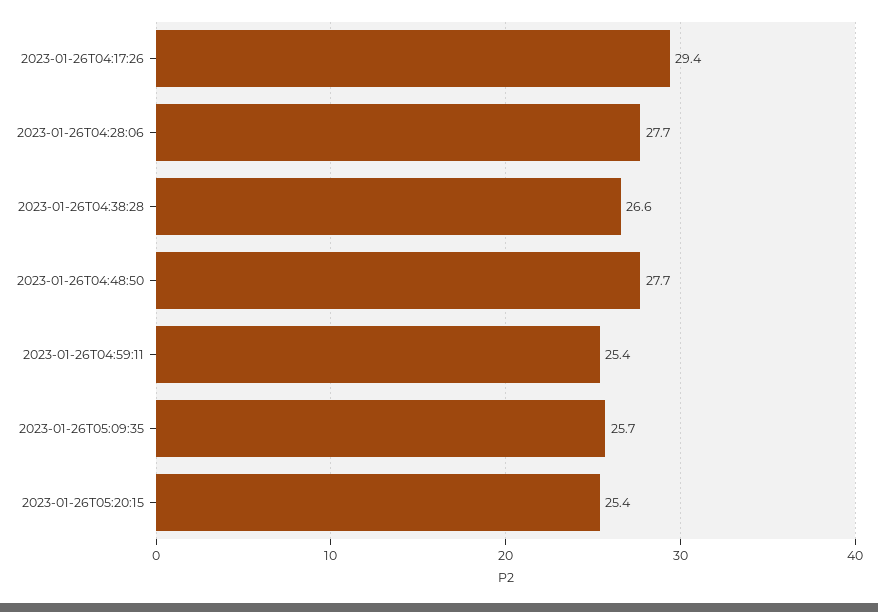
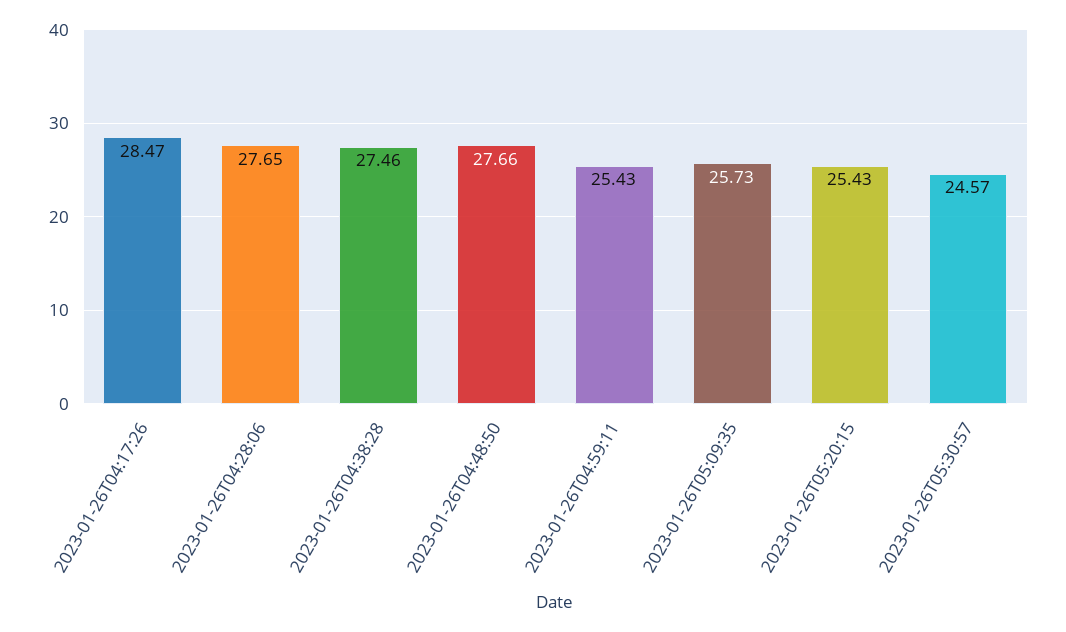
2023-01-26T04:17:26: 29.4 -> 28.47
2023-01-26T04:38:28: 26.6 -> 27.46
2023-01-26T05:30:57: none -> 24.57

